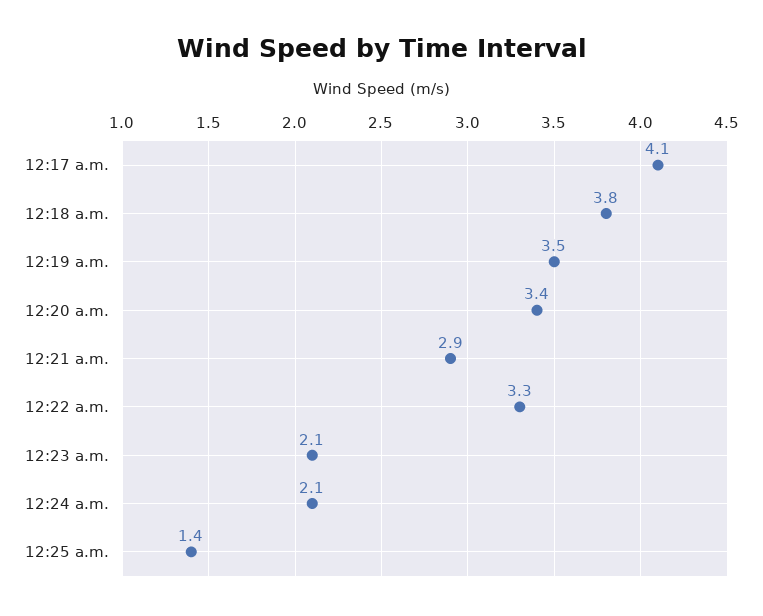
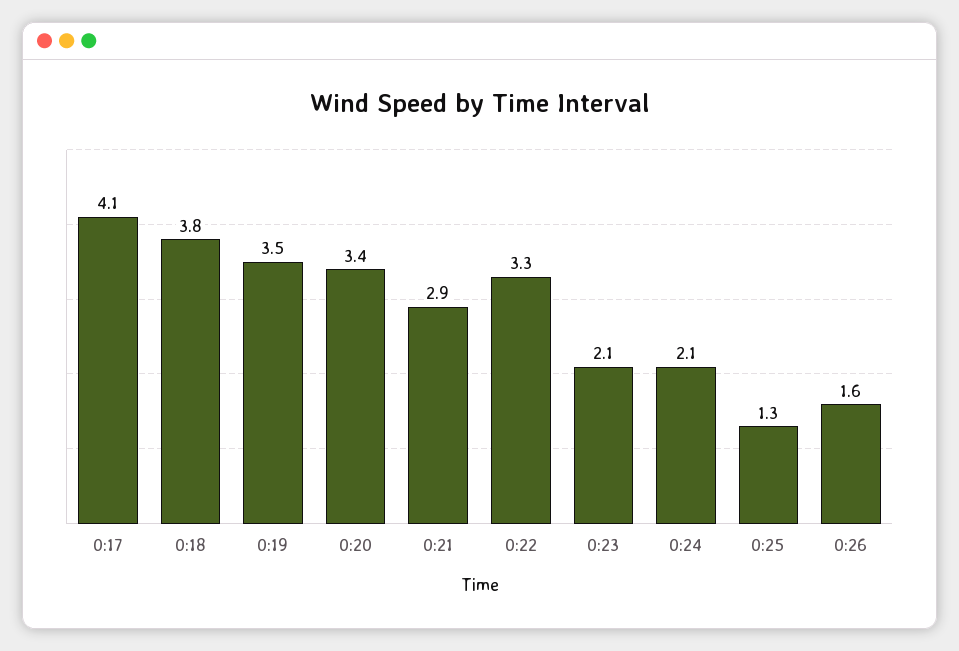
12:25 a.m.: 1.4 -> 1.3
0:26: none -> 1.6

